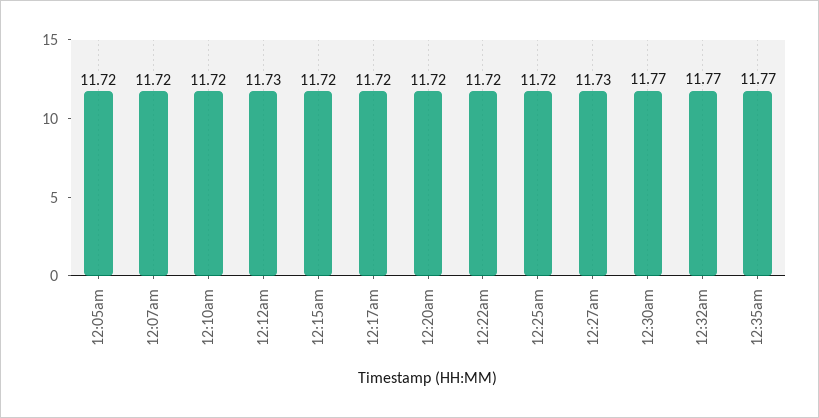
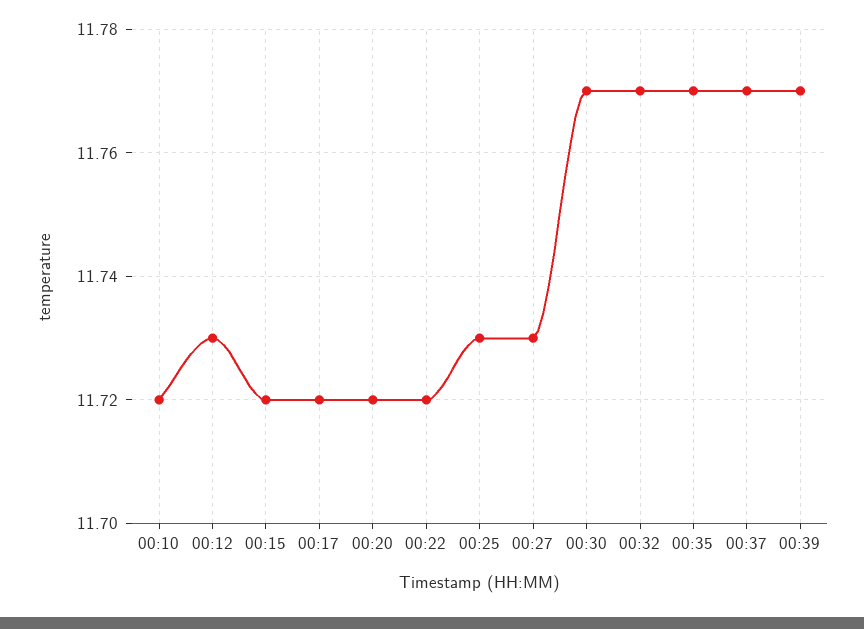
12:05am: 11.72 -> none
12:07am: 11.72 -> none
12:25am: 11.72 -> 11.73
00:37: none -> 11.77
00:39: none -> 11.77

